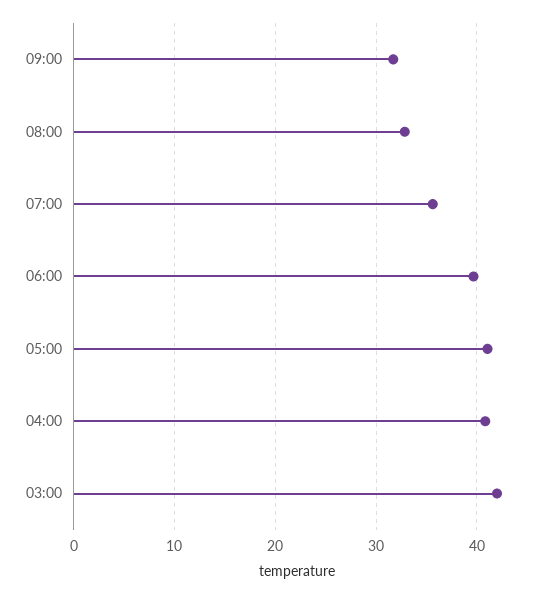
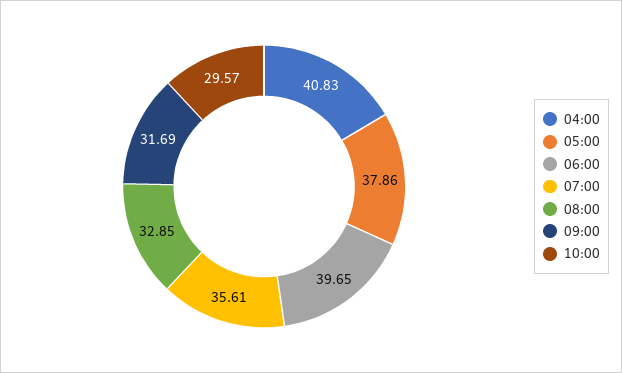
05:00: 41 -> 37.86
03:00: 42 -> none
10:00: none -> 29.57

